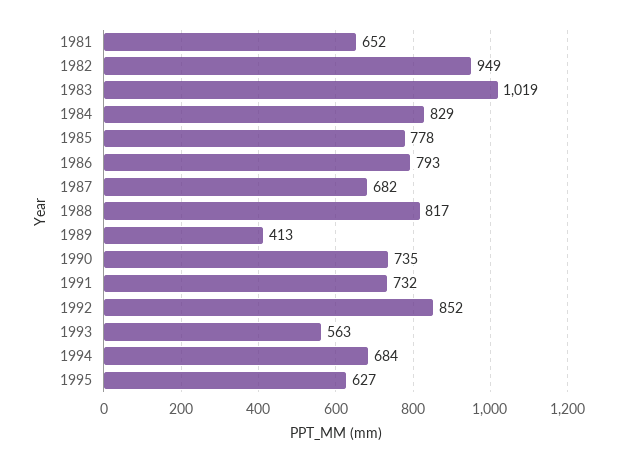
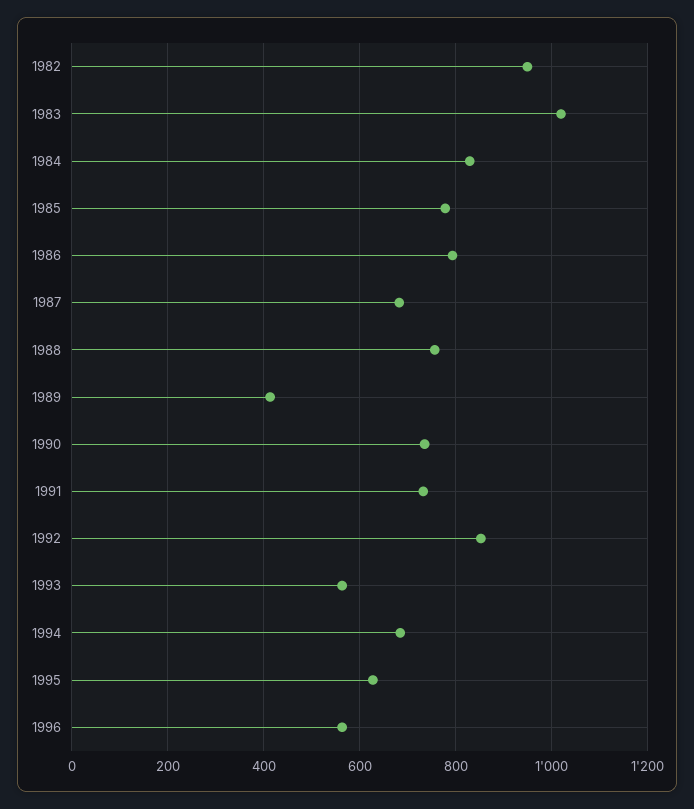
1981: 652 -> none
1988: 817 -> 760
1996: none -> 560

